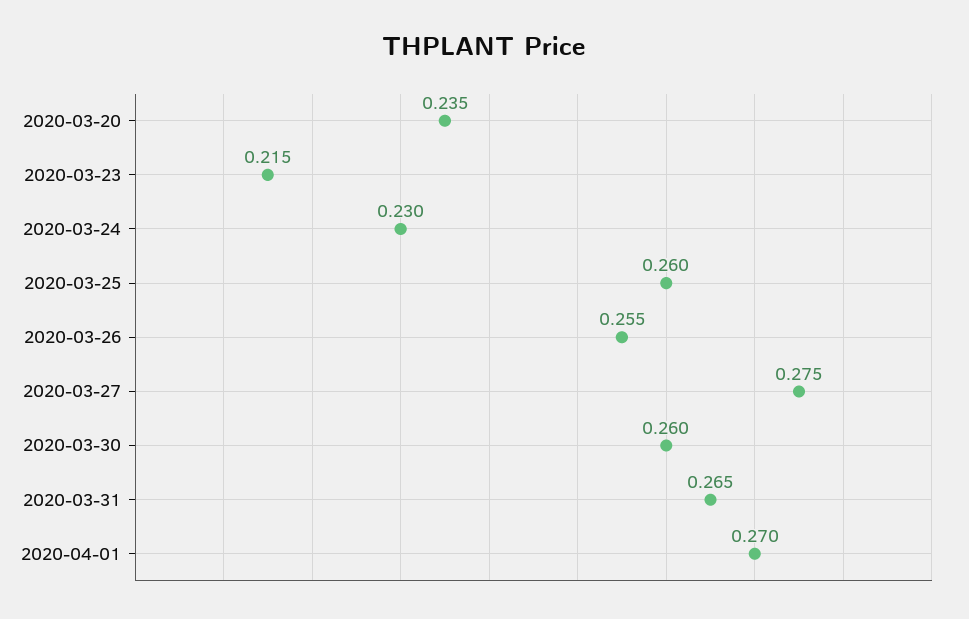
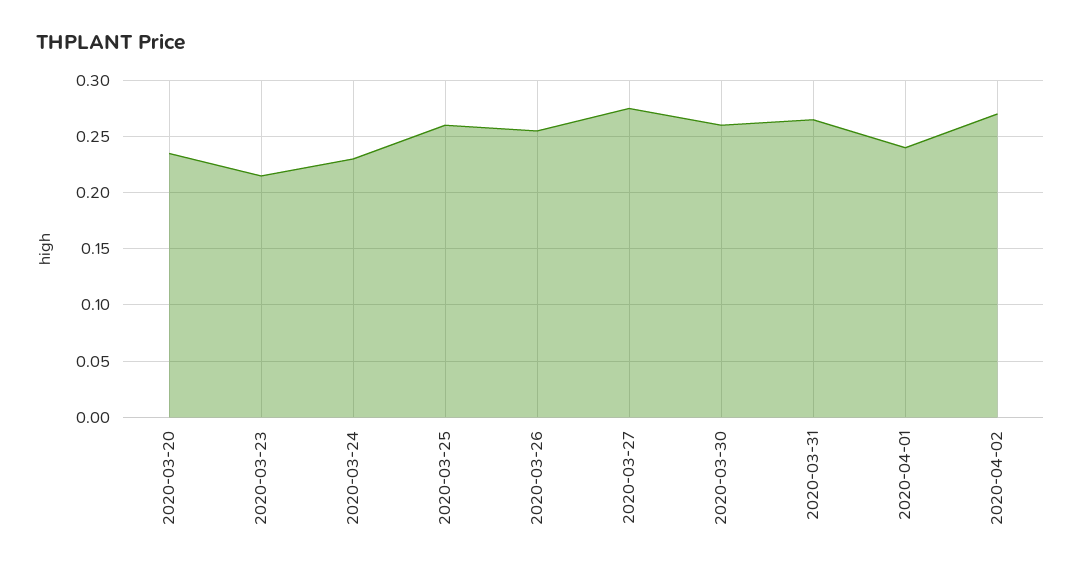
2020-04-01: 0.27 -> 0.24
2020-04-02: none -> 0.27

